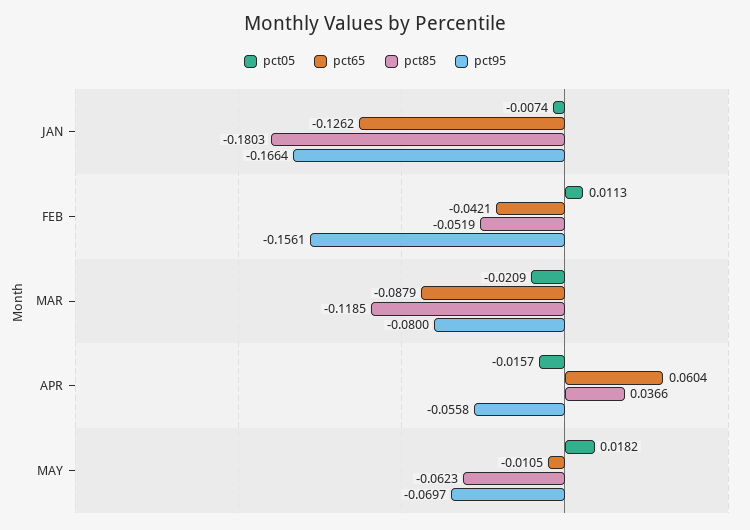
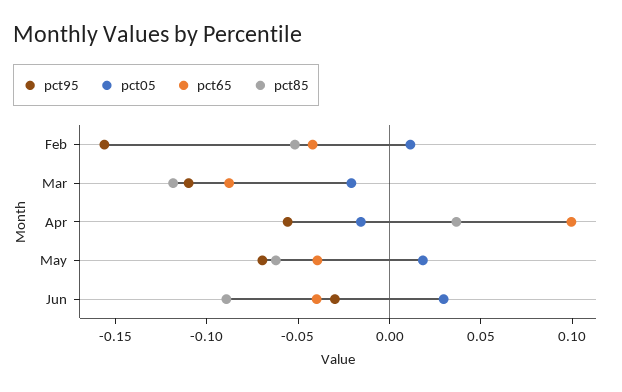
pct05, JAN: -0.0074 -> none
pct65, JAN: -0.1262 -> none
pct85, JAN: -0.1803 -> none
pct95, JAN: -0.1664 -> none
pct95, MAR: -0.08 -> -0.11
pct65, APR: 0.0604 -> 0.1
pct65, MAY: -0.0105 -> -0.04
pct95, Jun: none -> -0.03
pct05, Jun: none -> 0.03
pct65, Jun: none -> -0.04
pct85, Jun: none -> -0.09

